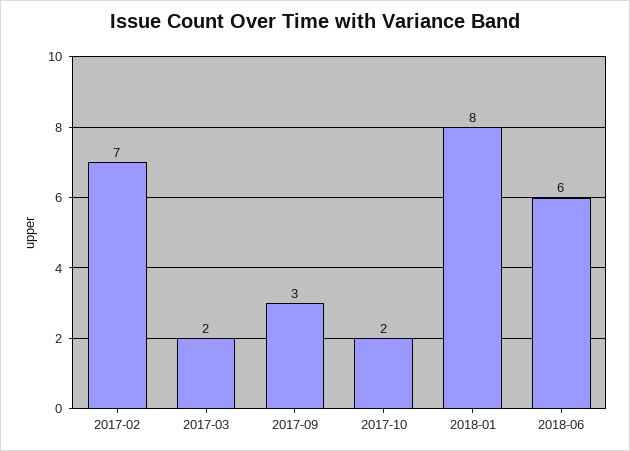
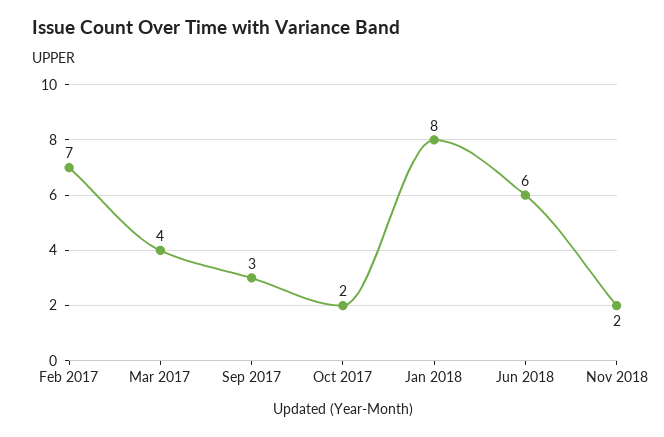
2017-03: 2 -> 4
Nov 2018: none -> 2

